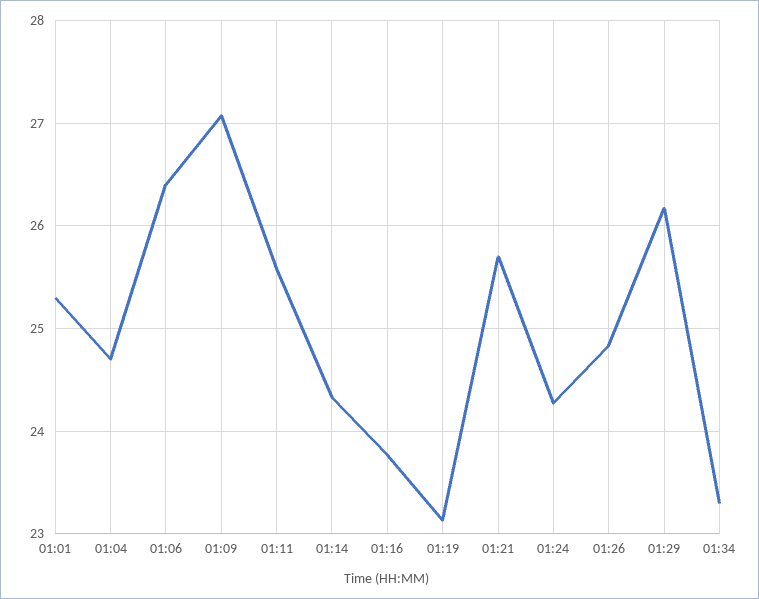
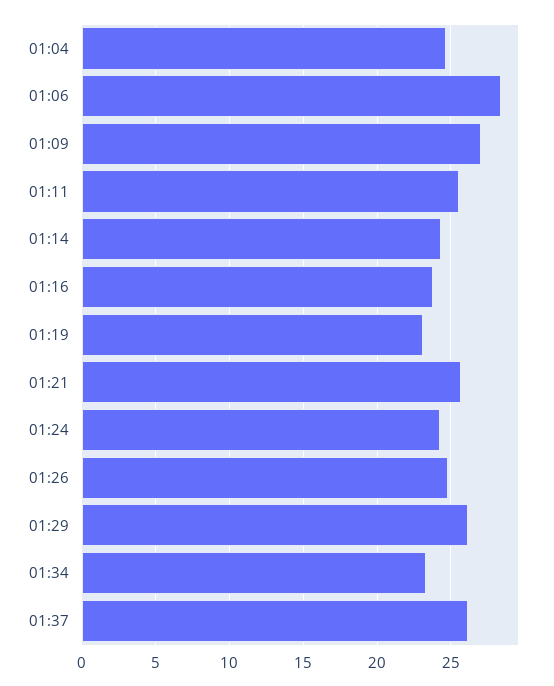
01:01: 25.3 -> none
01:06: 26.4 -> 28.5
01:37: none -> 26

